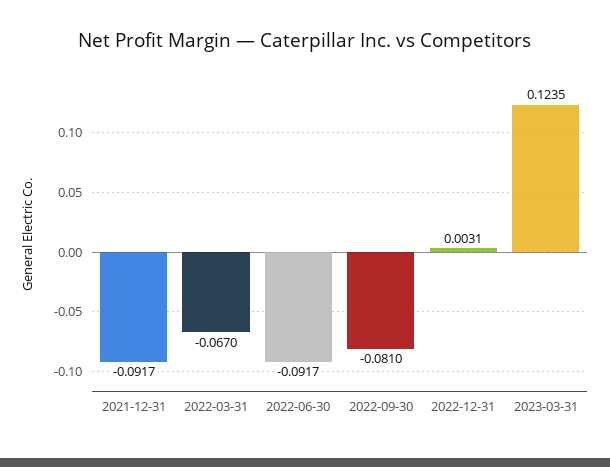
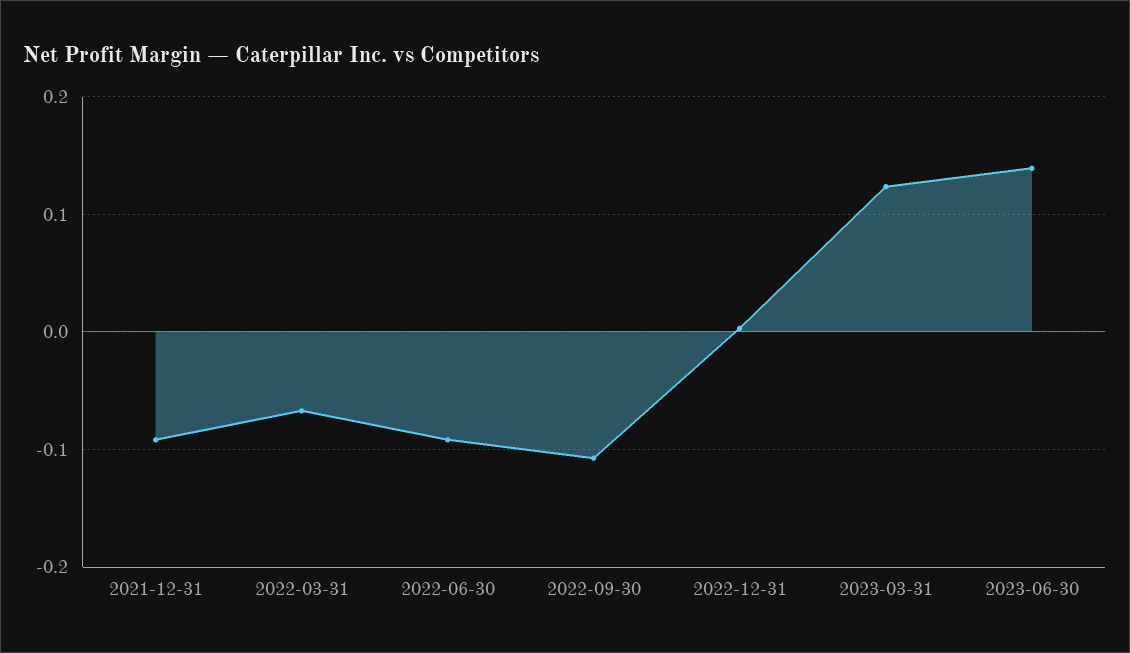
2022-09-30: -0.081 -> -0.11
2023-06-30: none -> 0.14

